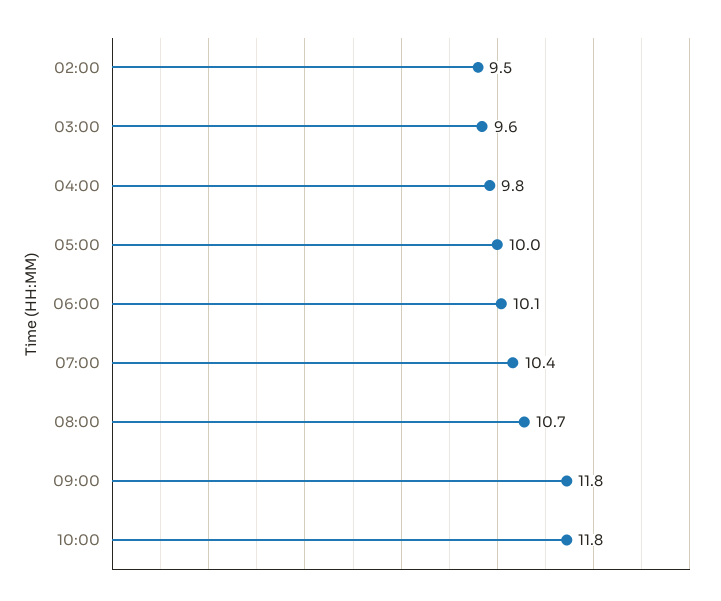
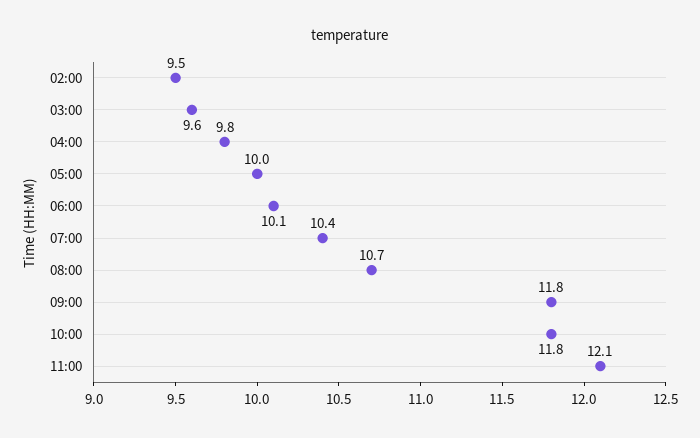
11:00: none -> 12.1

